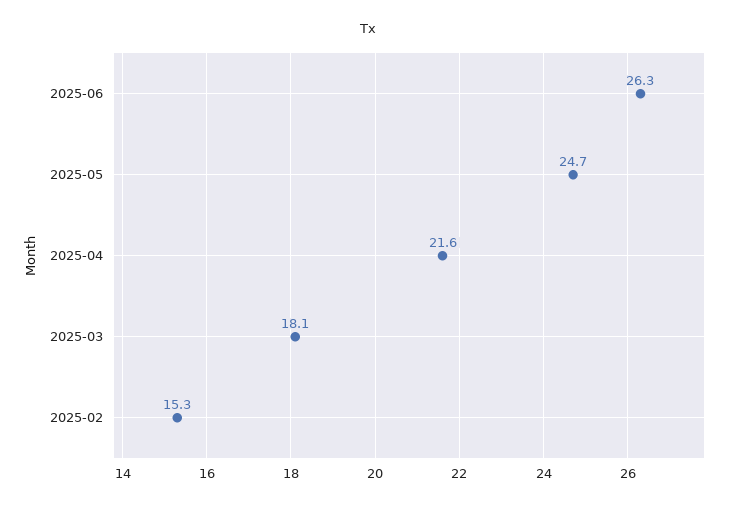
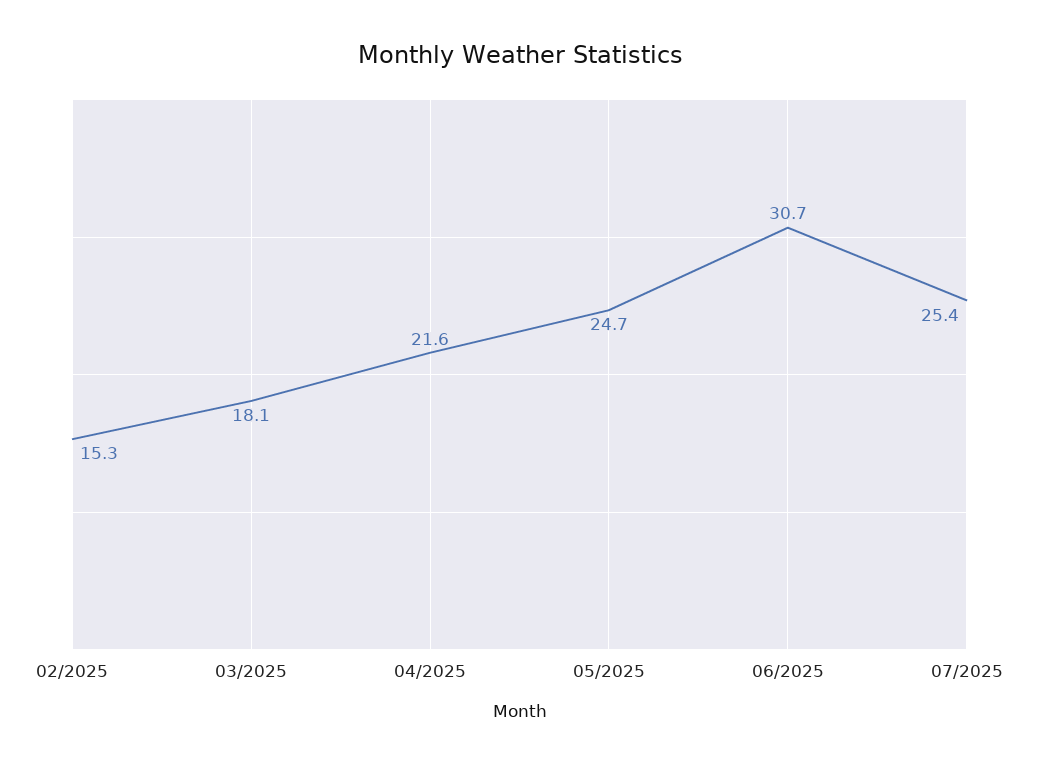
2025-06: 26.3 -> 30.7
07/2025: none -> 25.4

